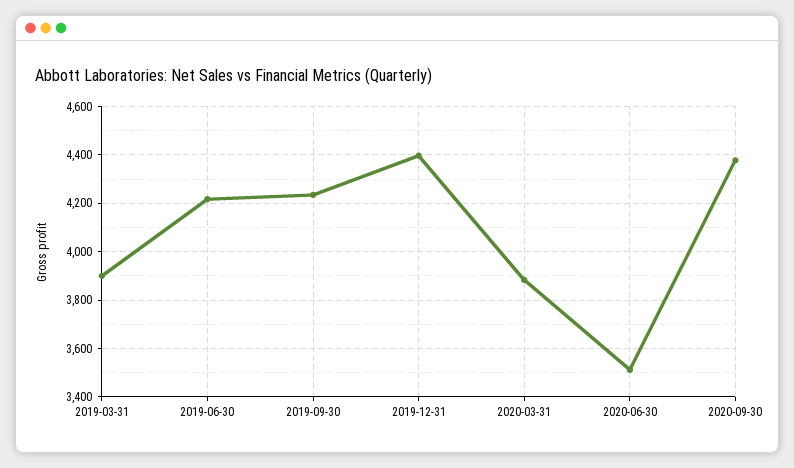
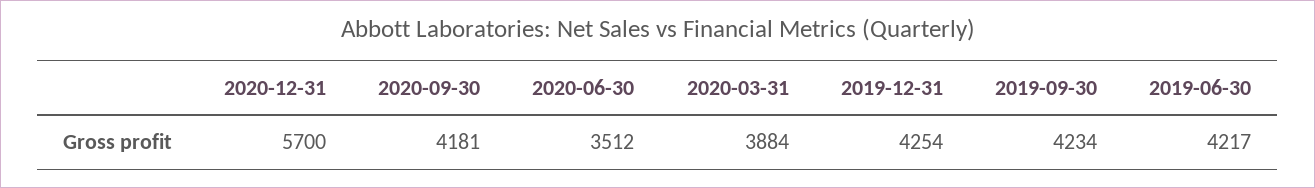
2019-03-31: 3900 -> none
2019-12-31: 4400 -> 4254
2020-09-30: 4375 -> 4181
2020-12-31: none -> 5700

